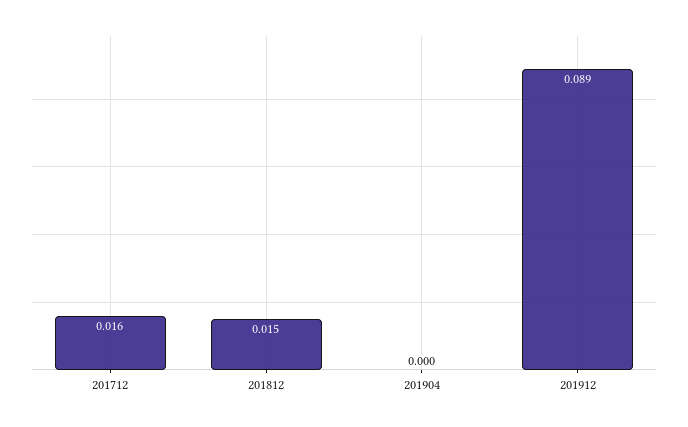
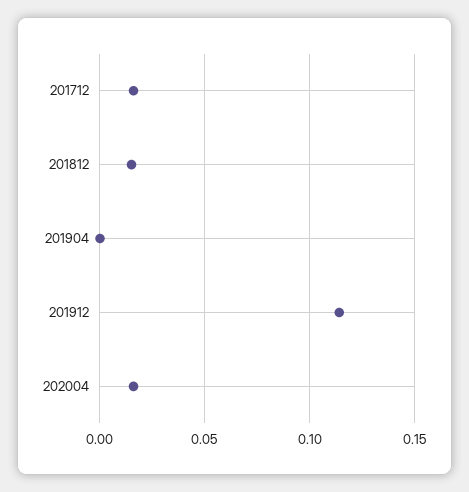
201912: 0.089 -> 0.115
202004: none -> 0.015

